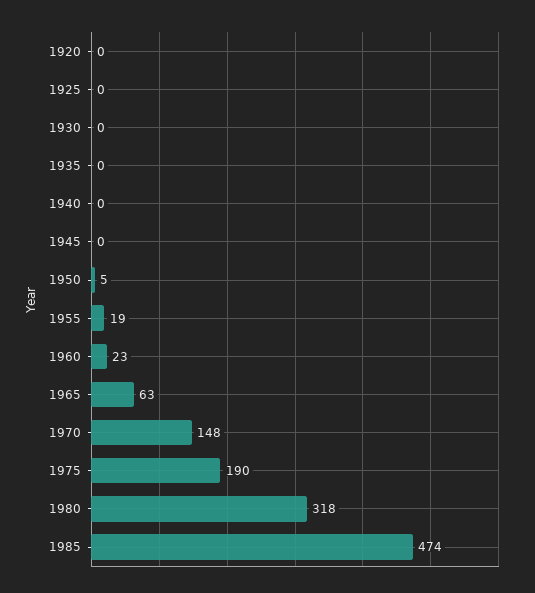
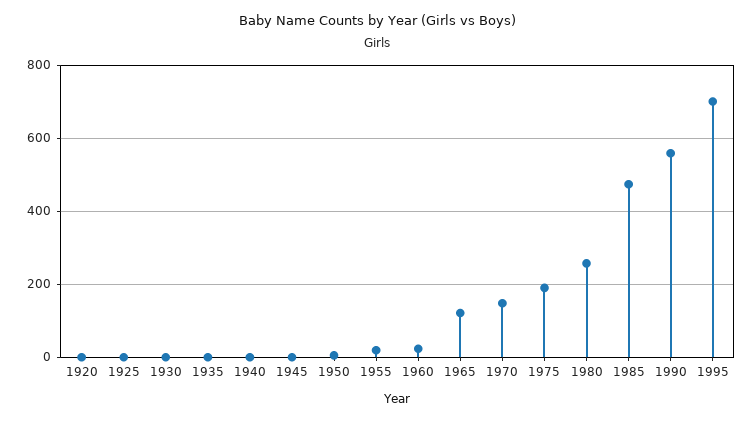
1965: 63 -> 120
1980: 318 -> 260
1990: none -> 560
1995: none -> 700

